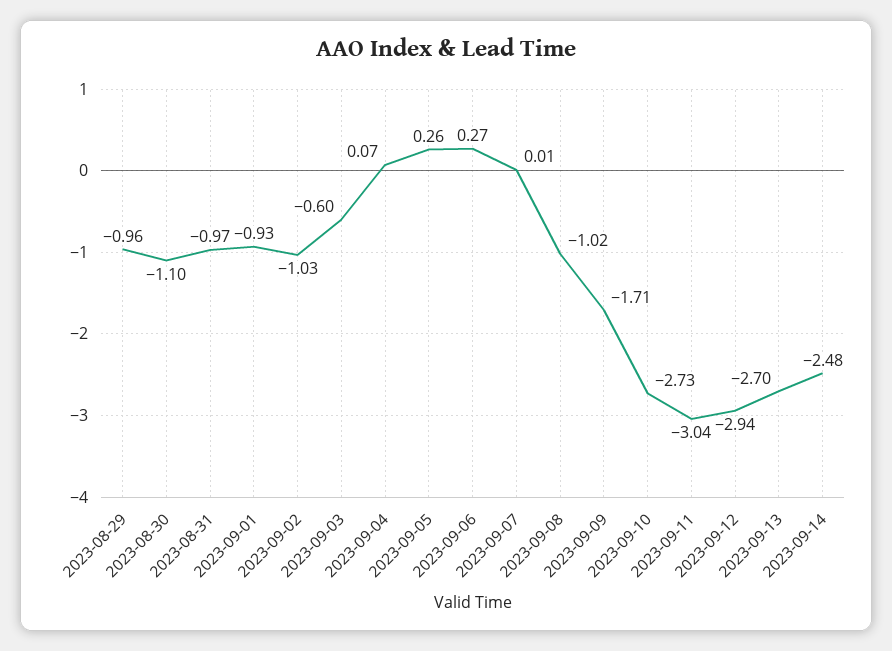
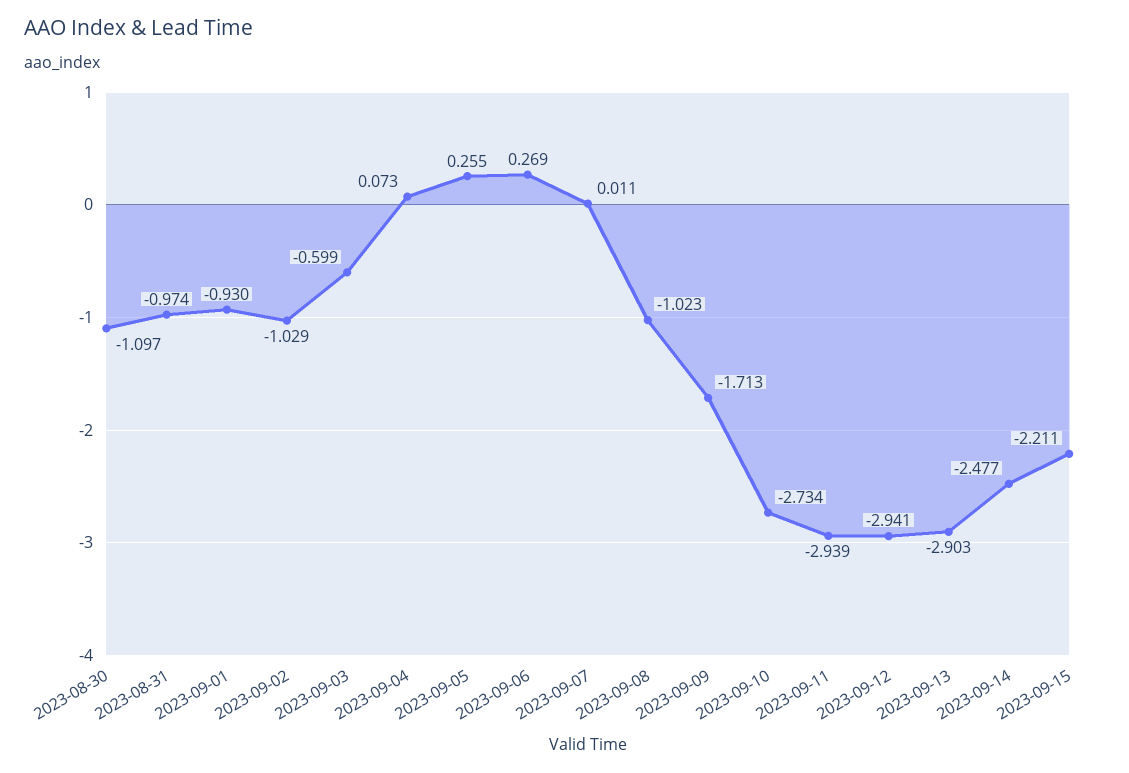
2023-08-29: -0.96 -> none
2023-09-11: -3.04 -> -2.939
2023-09-13: -2.7 -> -2.903
2023-09-15: none -> -2.211

